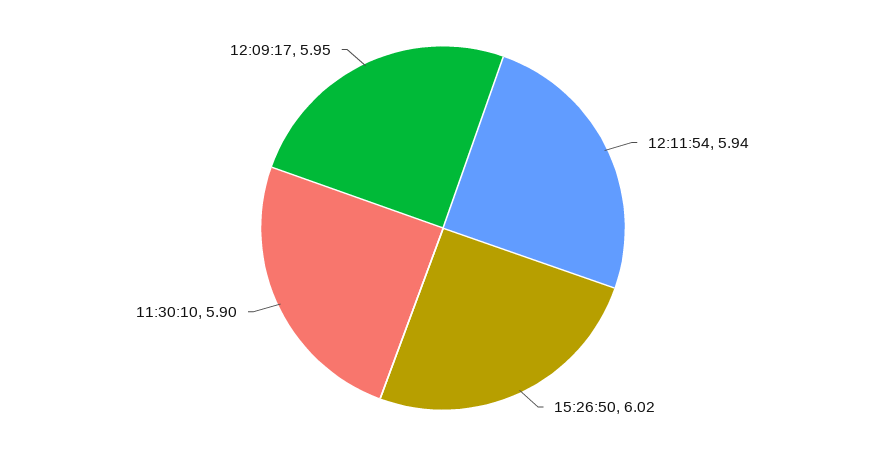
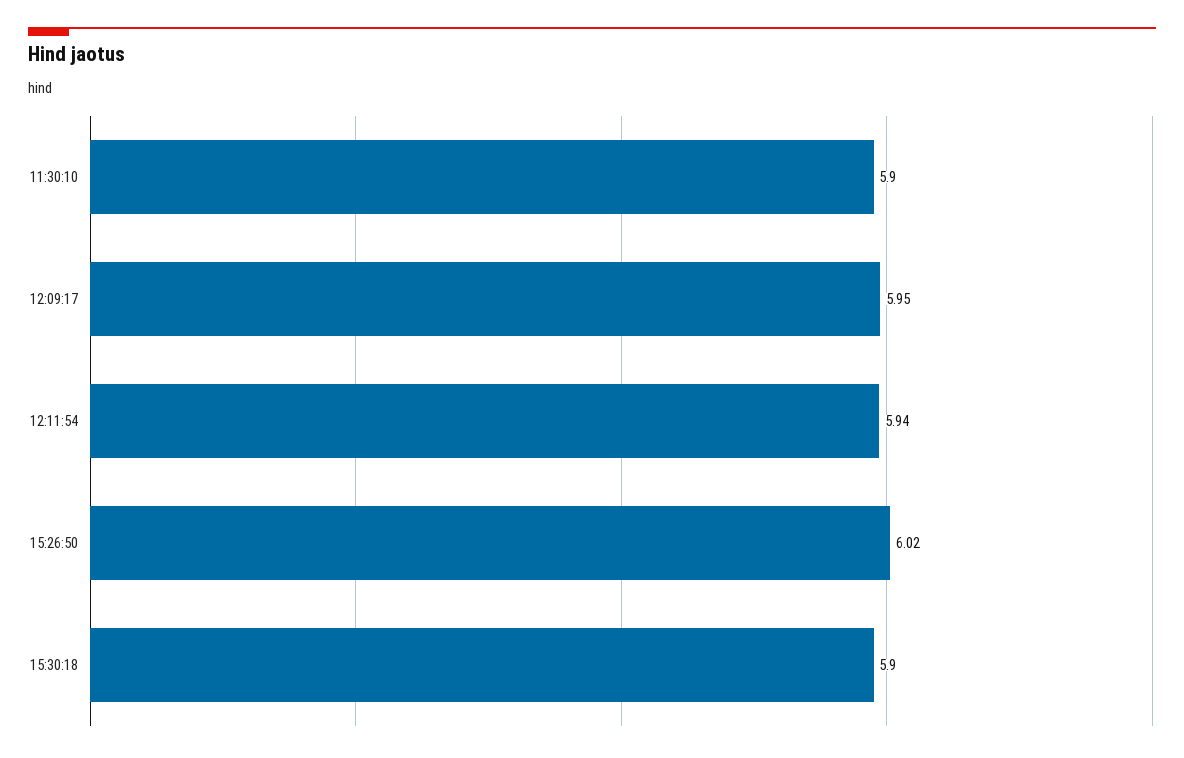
15:30:18: none -> 5.9

